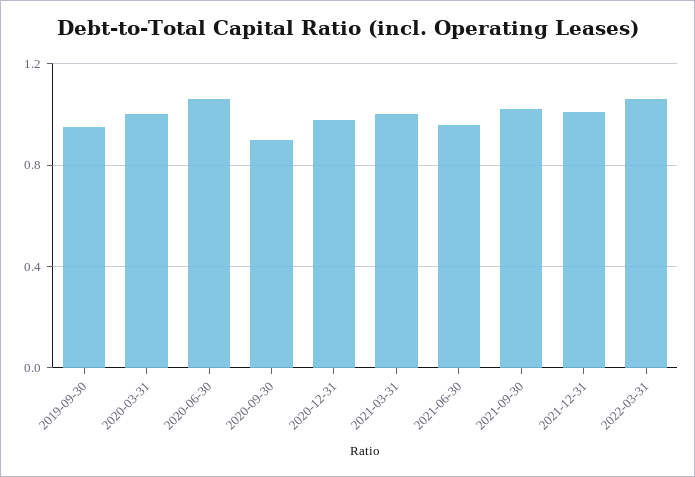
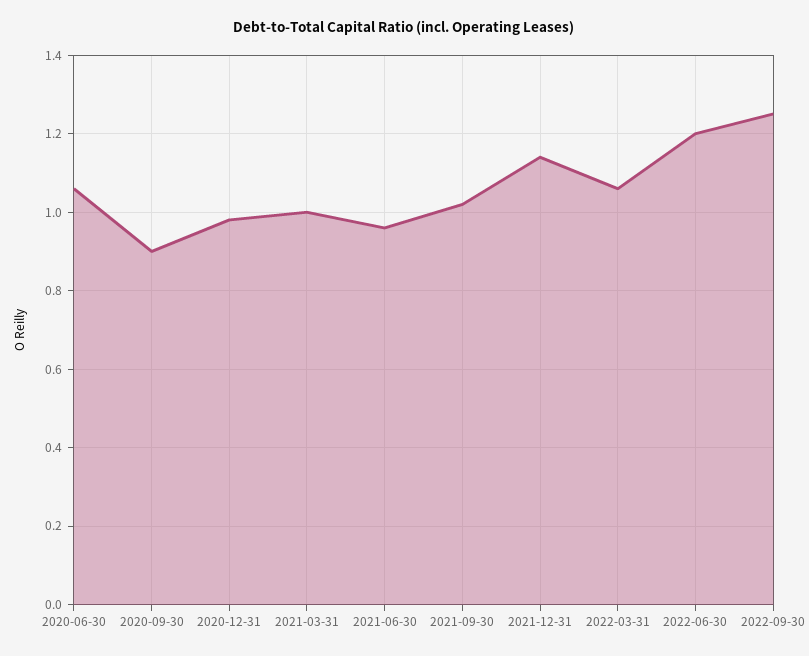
2019-09-30: 0.95 -> none
2020-03-31: 1 -> none
2021-12-31: 1 -> 1.15
2022-06-30: none -> 1.2
2022-09-30: none -> 1.25

